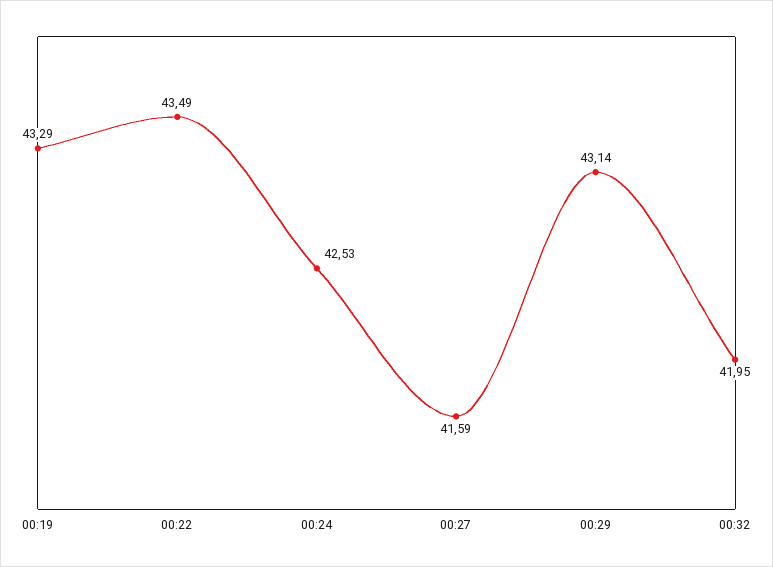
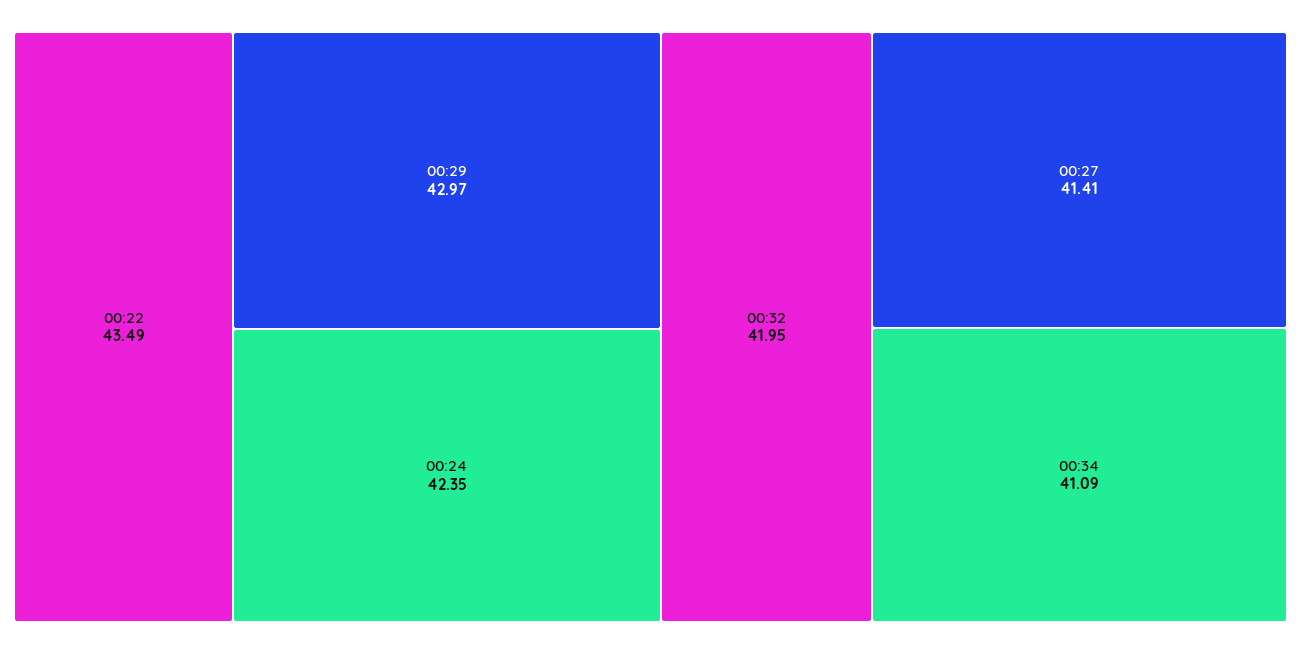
00:19: 43.29 -> none
00:24: 42.53 -> 42.35
00:27: 41.59 -> 41.41
00:29: 43.14 -> 42.97
00:34: none -> 41.09

